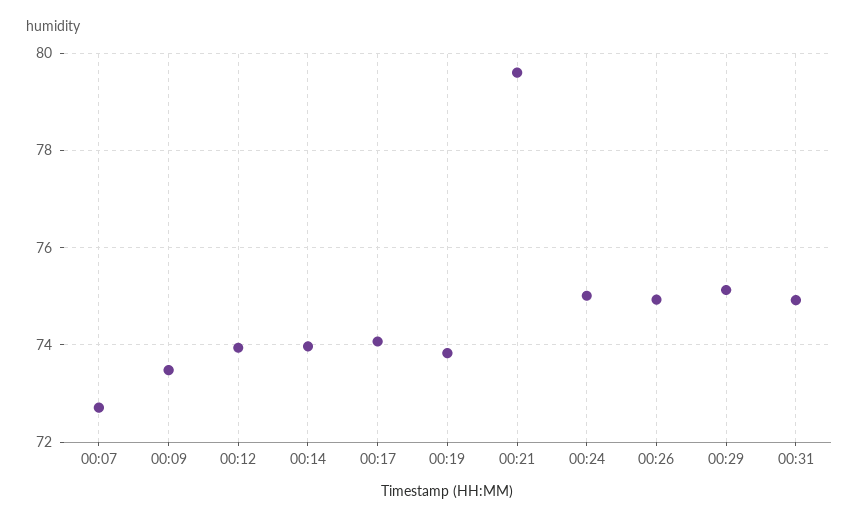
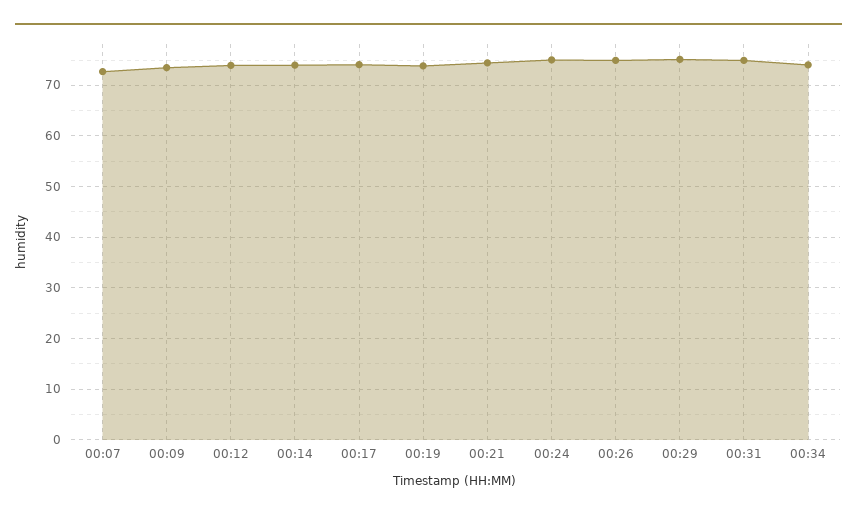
00:21: 79.6 -> 74
00:34: none -> 74

